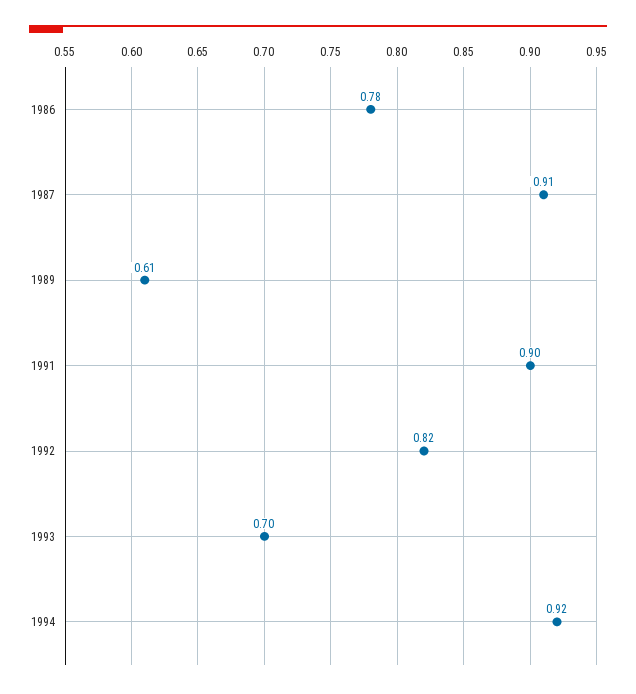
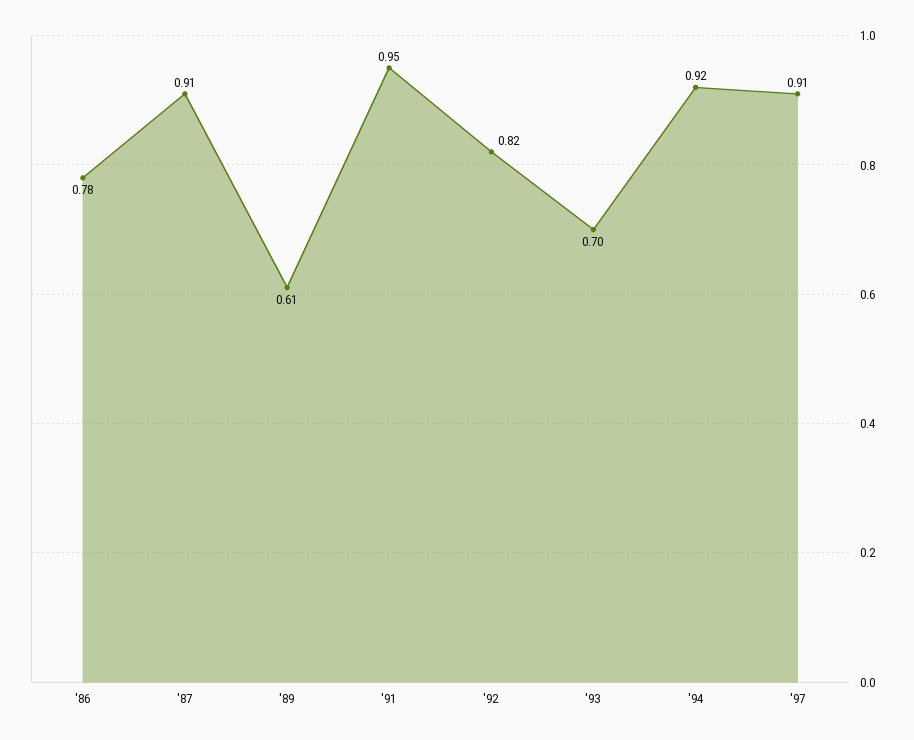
1991: 0.9 -> 0.95
'97: none -> 0.91

